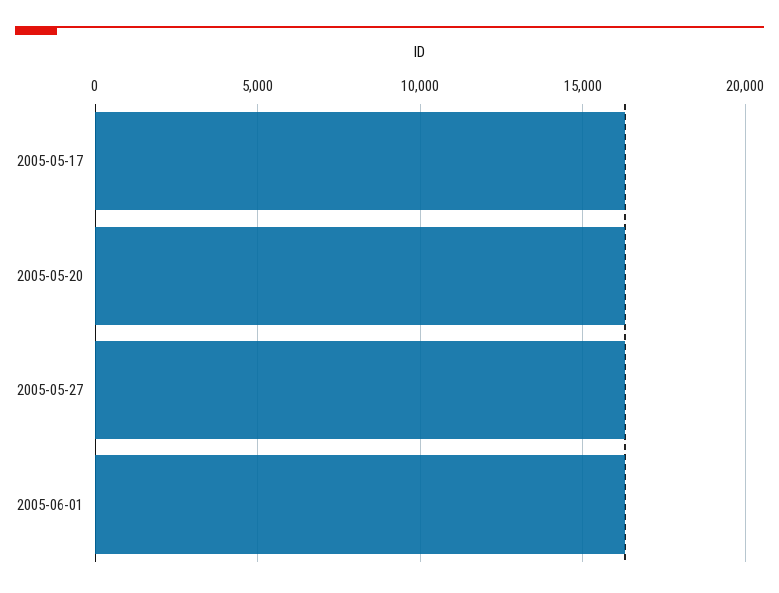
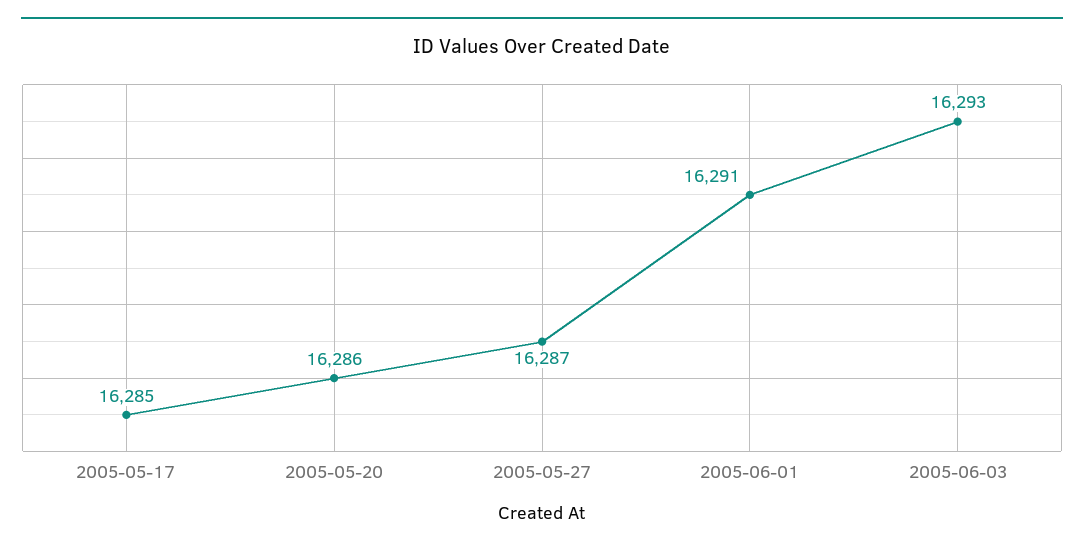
2005-06-03: none -> 16293

